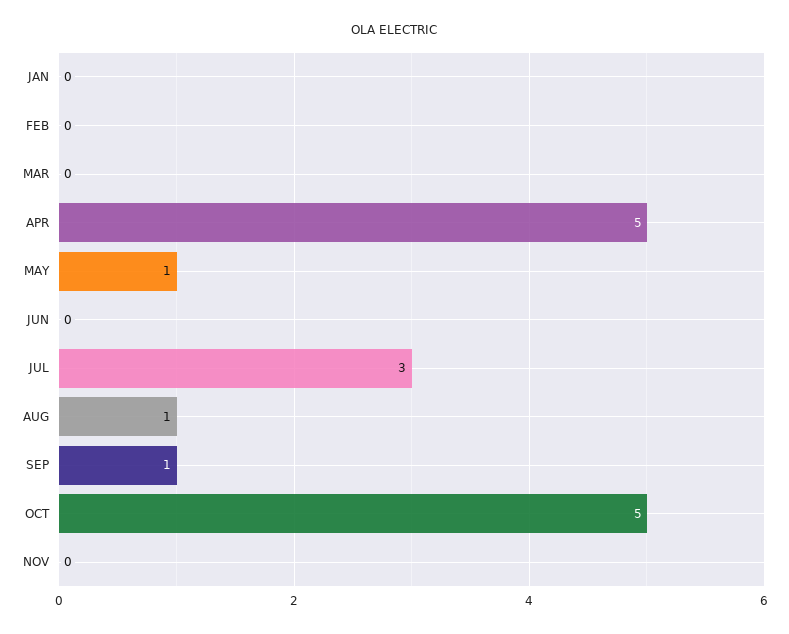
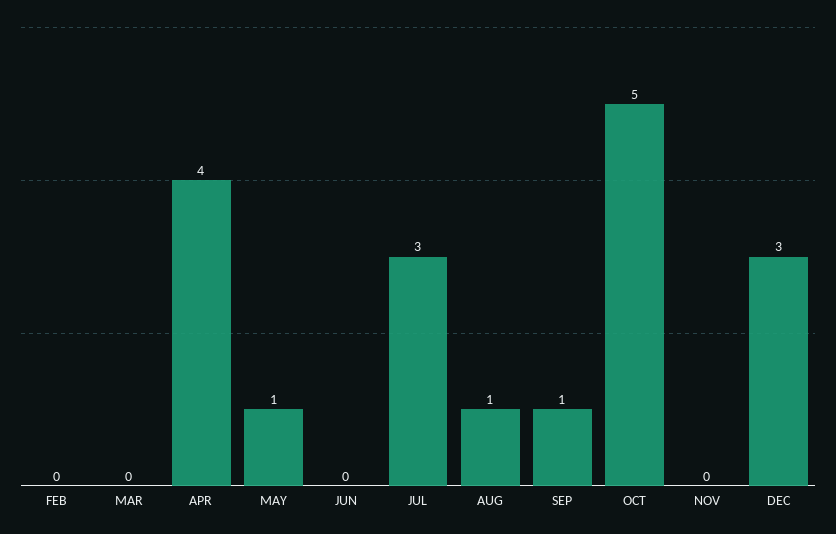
JAN: 0 -> none
APR: 5 -> 4
DEC: none -> 3

